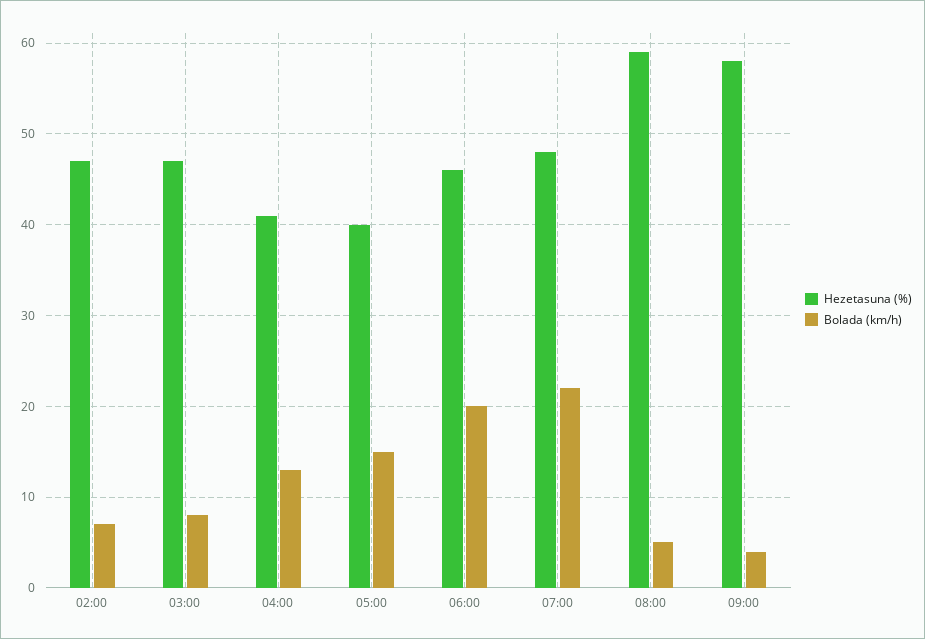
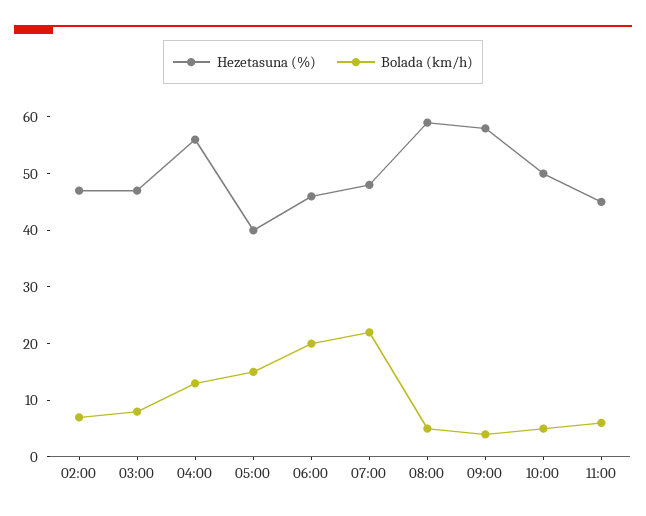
Hezetasuna (%), 04:00: 41 -> 55
Hezetasuna (%), 10:00: none -> 50
Bolada (km/h), 10:00: none -> 5
Hezetasuna (%), 11:00: none -> 45
Bolada (km/h), 11:00: none -> 5

